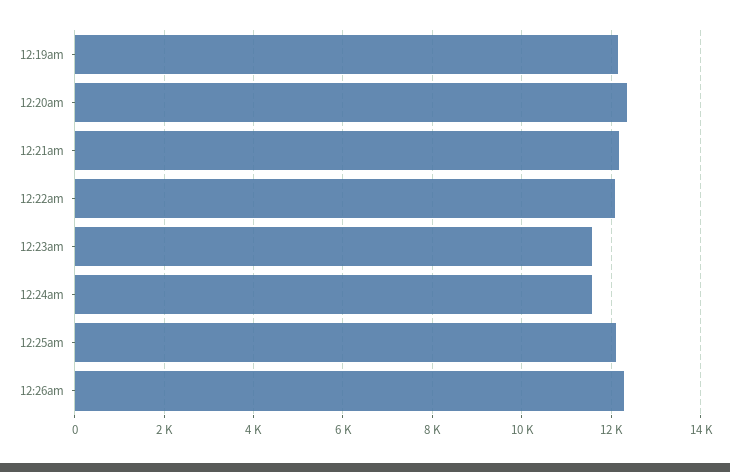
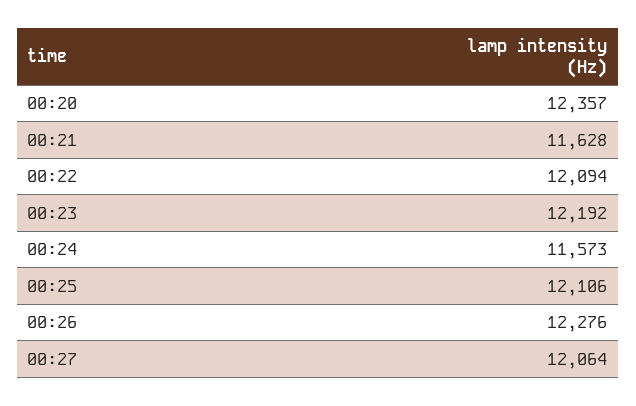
12:19am: 12200 -> none
12:21am: 12200 -> 11628
12:23am: 11600 -> 12192
00:27: none -> 12064

